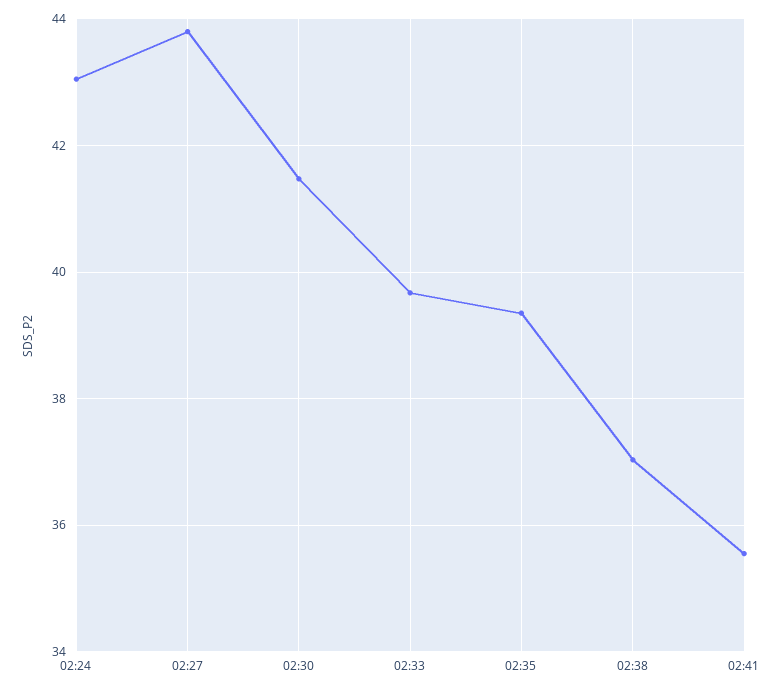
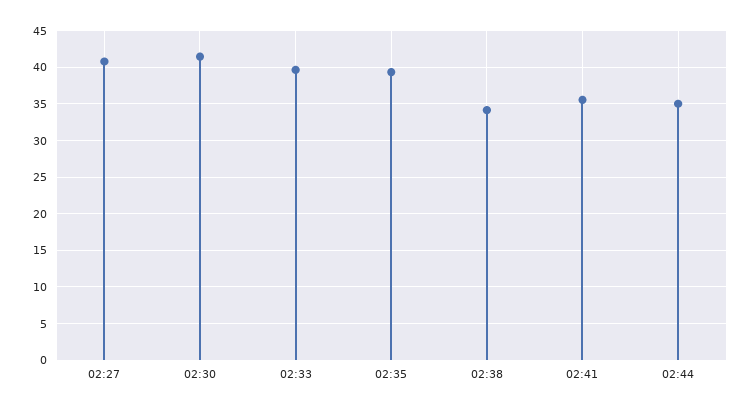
02:24: 43 -> none
02:27: 43.8 -> 41
02:38: 37 -> 34
02:44: none -> 35

